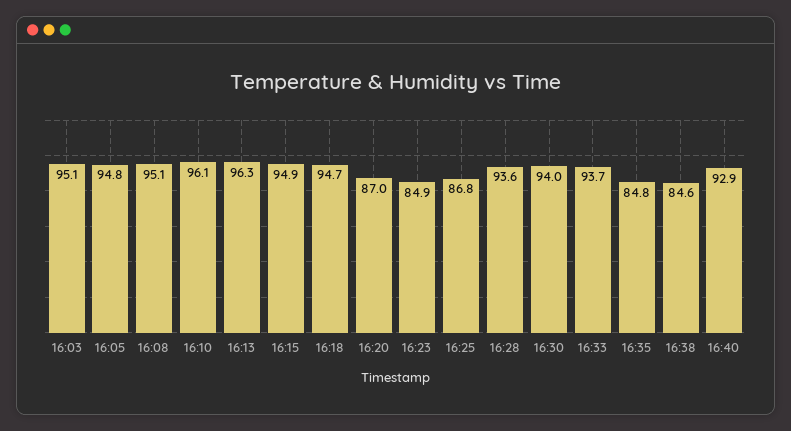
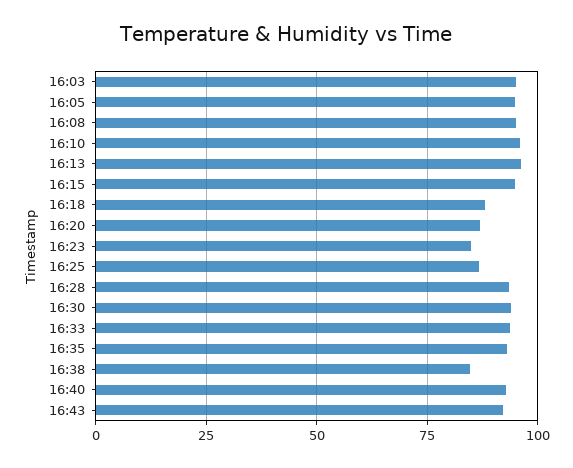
16:18: 94.7 -> 87.5
16:35: 84.8 -> 92.5
16:43: none -> 92.5

